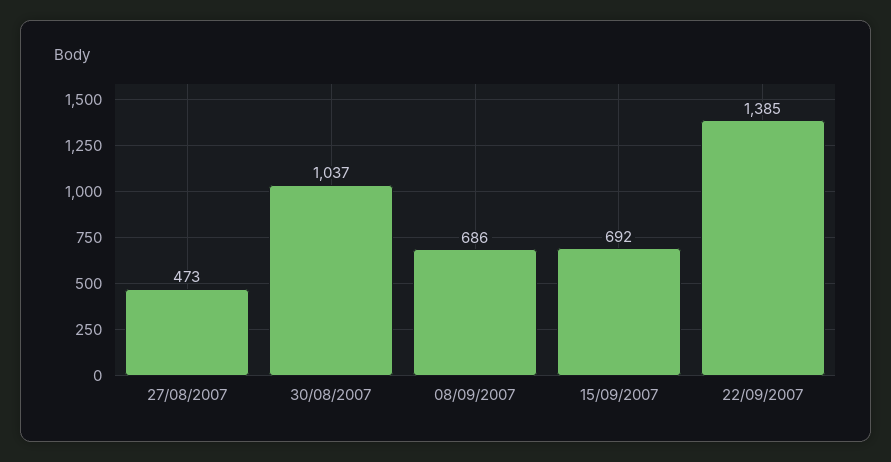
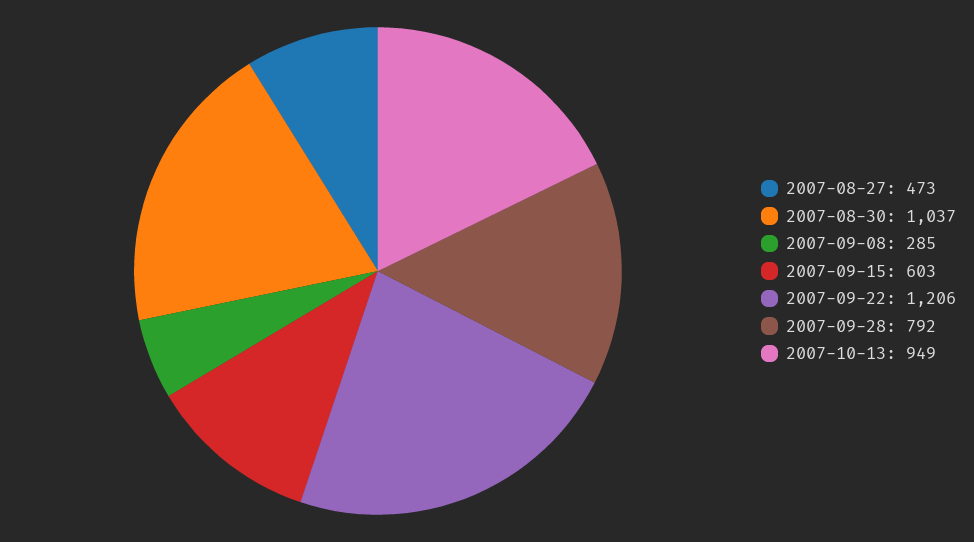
08/09/2007: 686 -> 285
15/09/2007: 692 -> 603
22/09/2007: 1385 -> 1206
2007-09-28: none -> 792
2007-10-13: none -> 949

